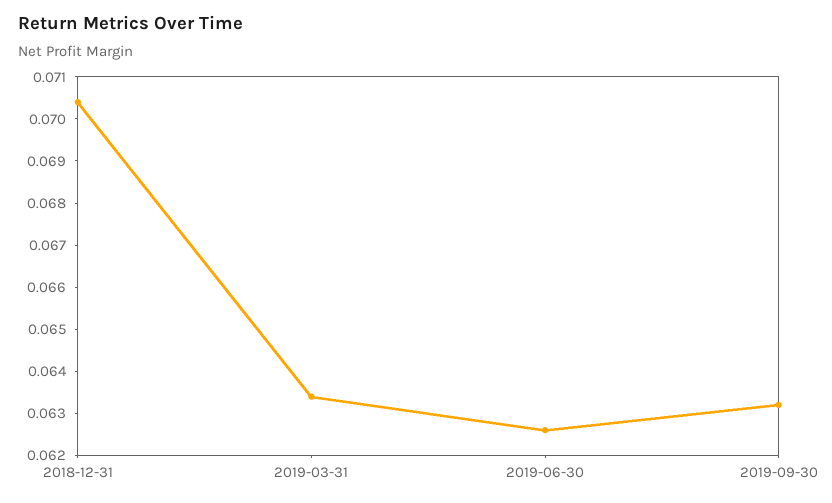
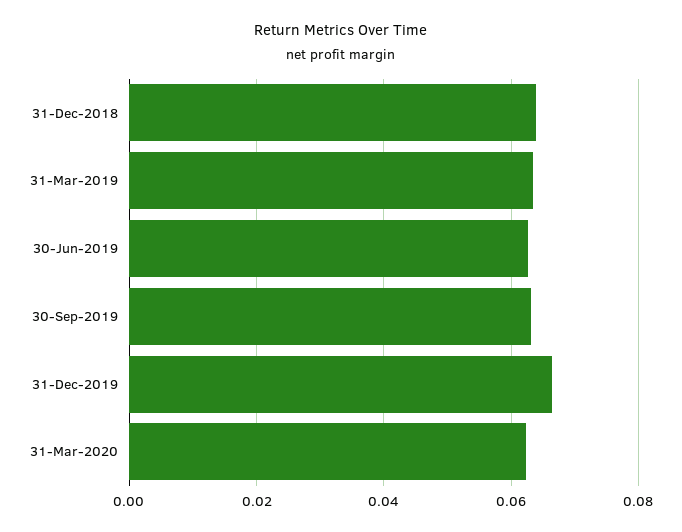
2018-12-31: 0.0705 -> 0.064
31-Dec-2019: none -> 0.066
31-Mar-2020: none -> 0.062

